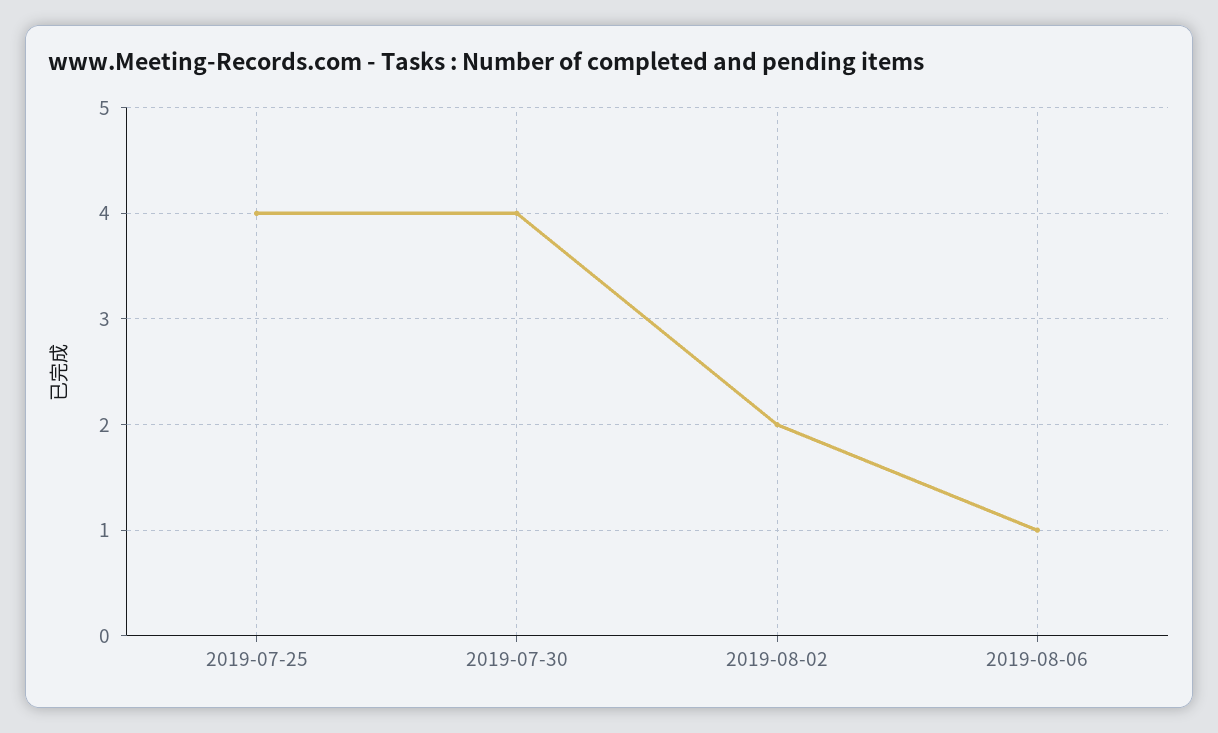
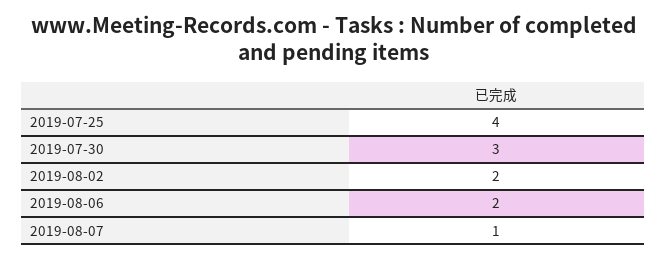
2019-07-30: 4 -> 3
2019-08-06: 1 -> 2
2019-08-07: none -> 1

